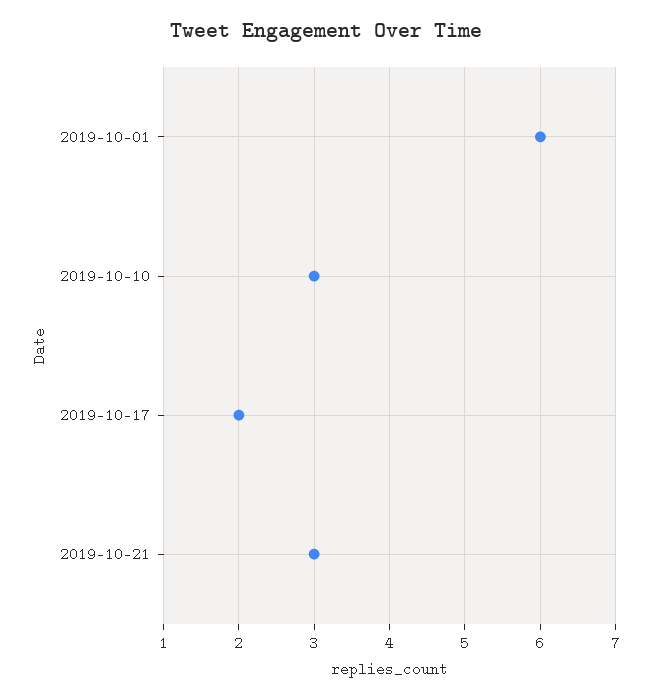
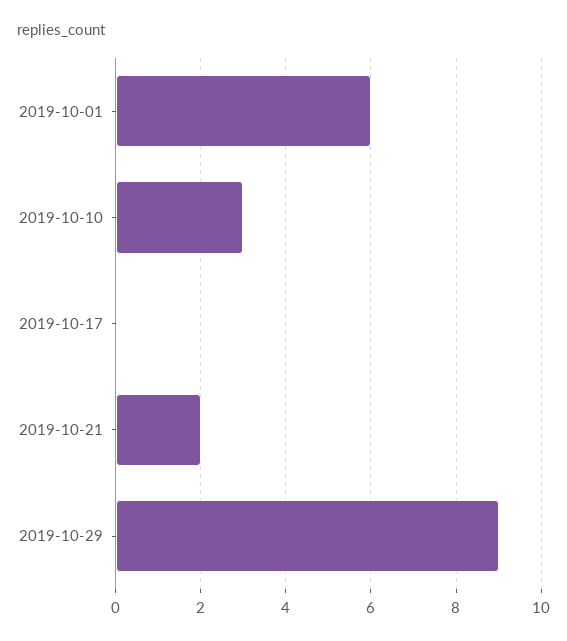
2019-10-17: 2 -> 0
2019-10-21: 3 -> 2
2019-10-29: none -> 9

